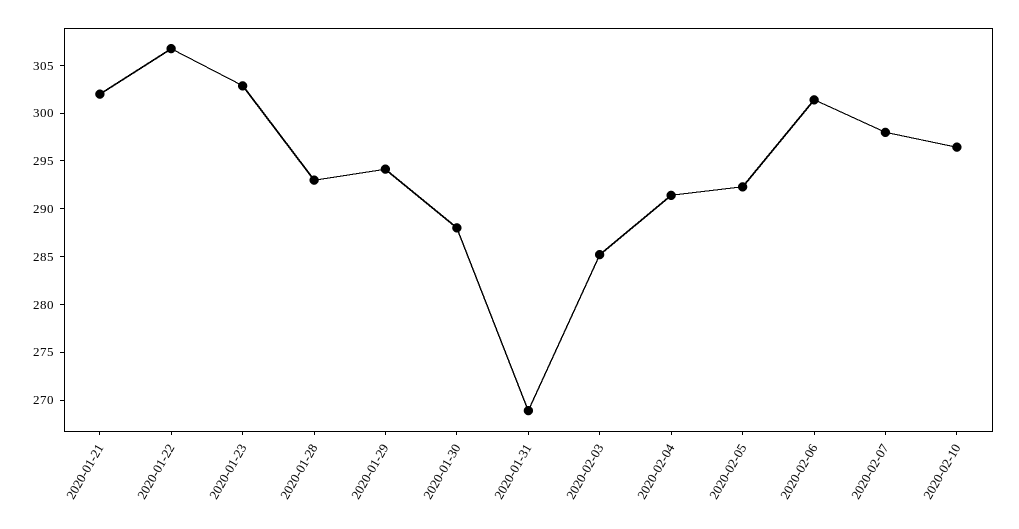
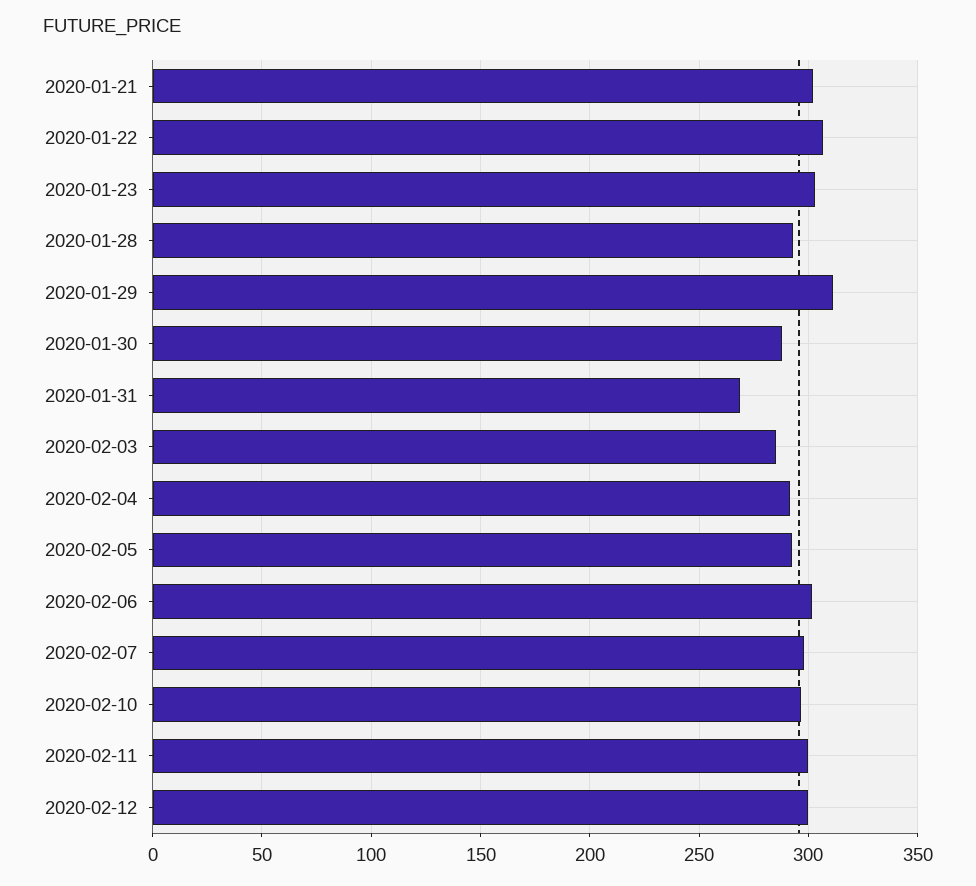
2020-01-29: 294 -> 310
2020-02-11: none -> 300
2020-02-12: none -> 300

